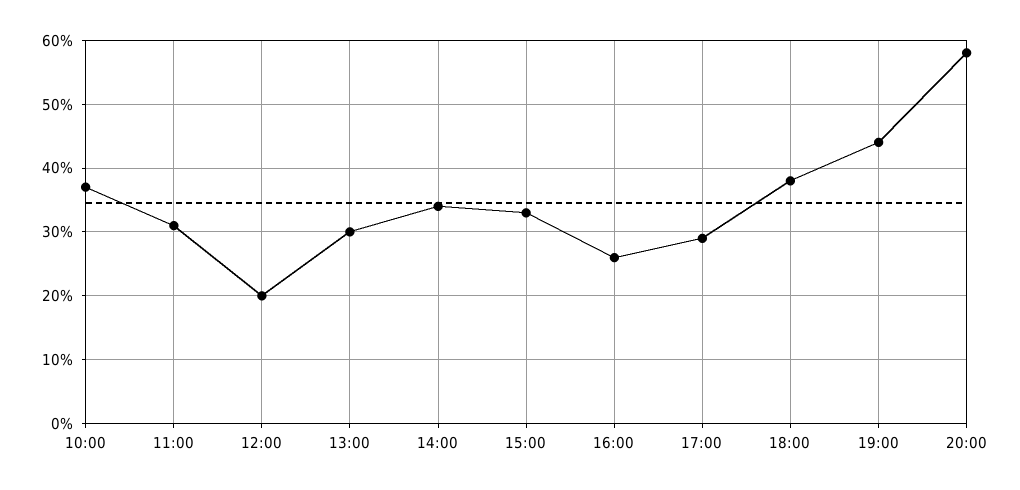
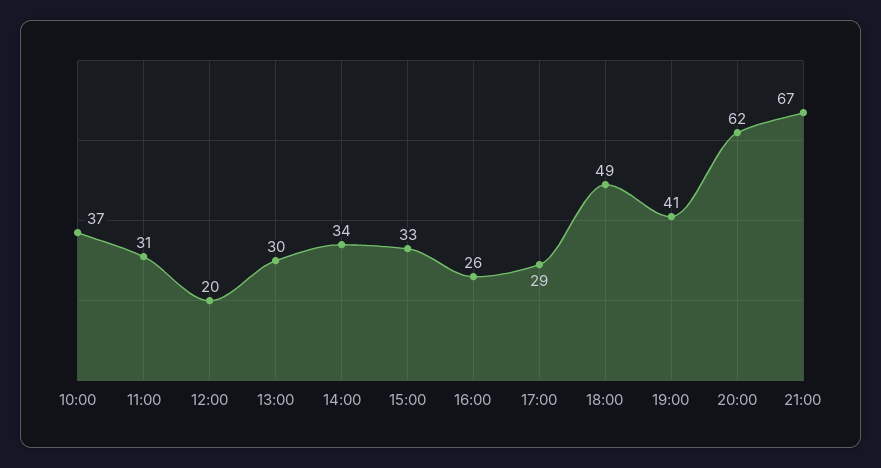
18:00: 38 -> 49
19:00: 44 -> 41
20:00: 58 -> 62
21:00: none -> 67

